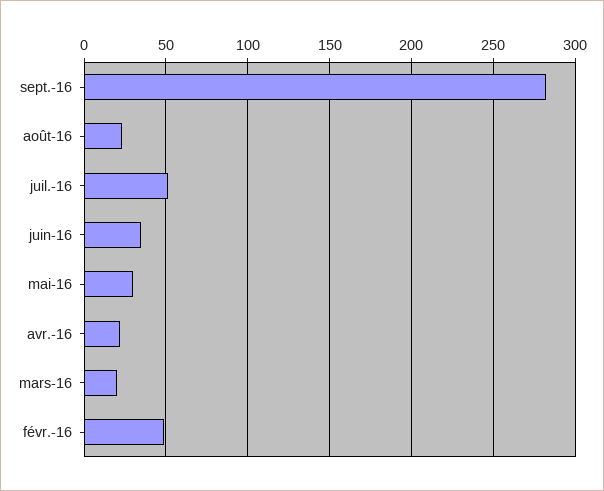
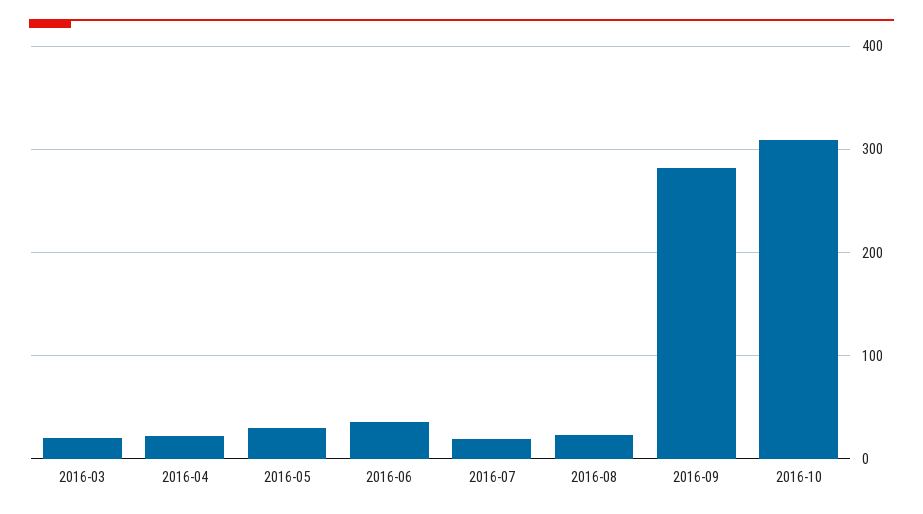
juil.-16: 50 -> 20
févr.-16: 50 -> none
2016-10: none -> 310

